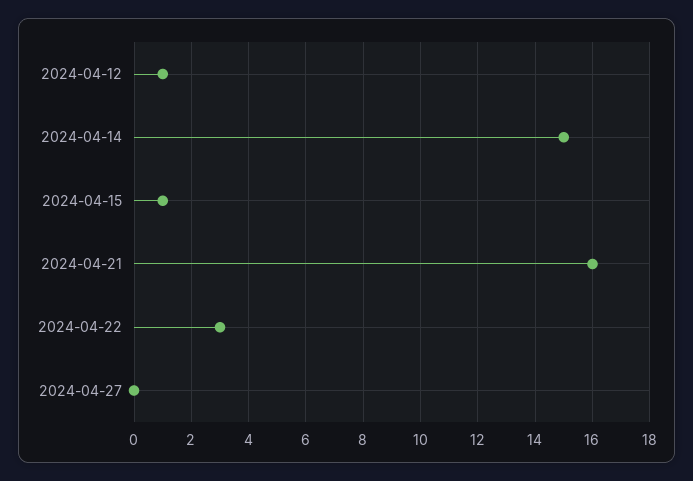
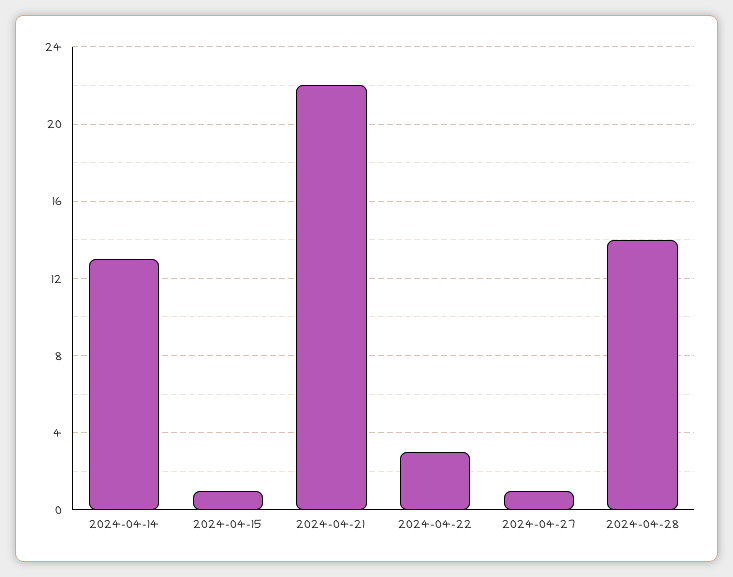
2024-04-12: 1 -> none
2024-04-14: 15 -> 13
2024-04-21: 16 -> 22
2024-04-27: 0 -> 1
2024-04-28: none -> 14

